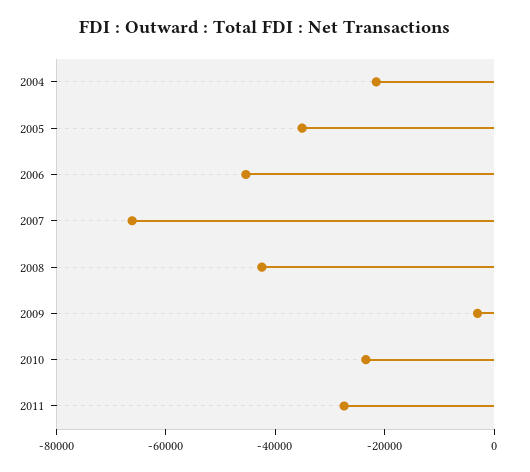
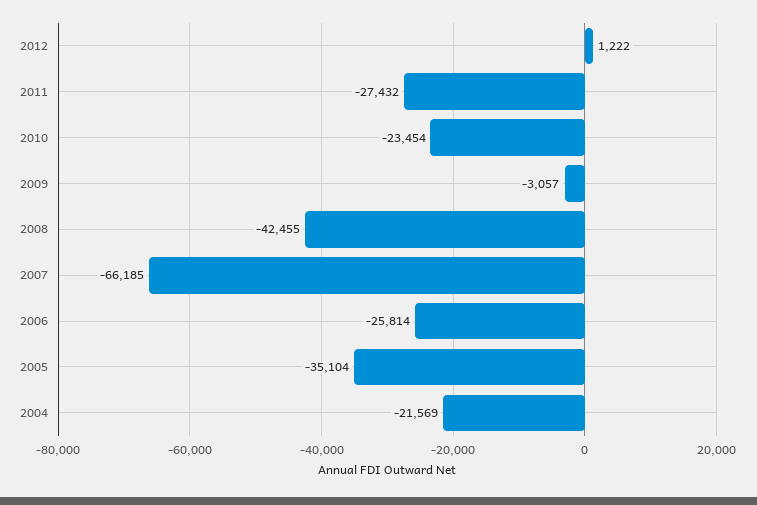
2006: -45000 -> -25814
2012: none -> 1222

